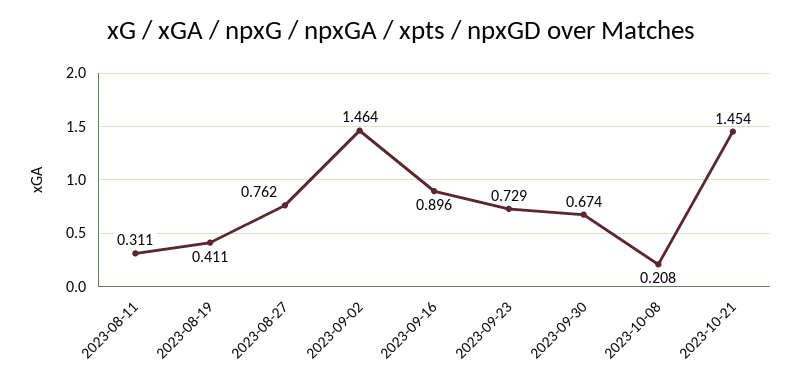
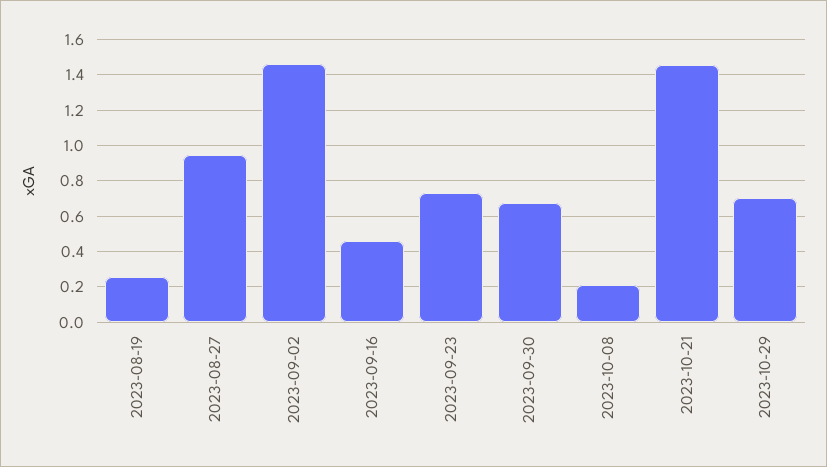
2023-08-11: 0.311 -> none
2023-08-19: 0.411 -> 0.25
2023-08-27: 0.762 -> 0.95
2023-09-16: 0.896 -> 0.45
2023-10-29: none -> 0.7

